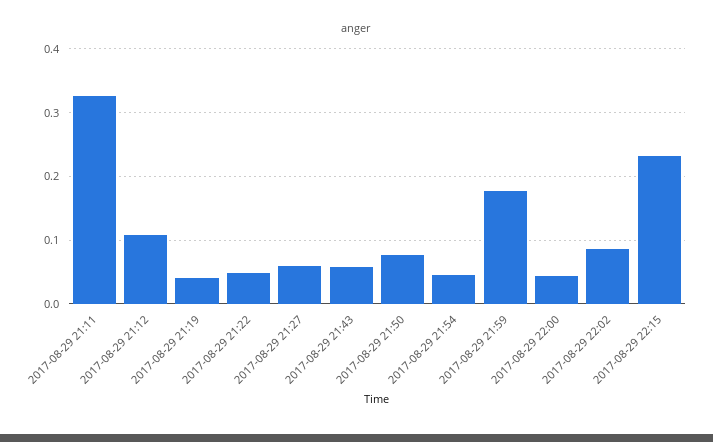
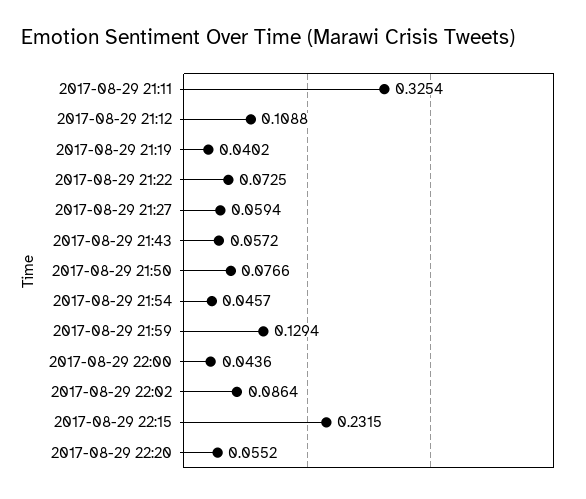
2017-08-29 21:22: 0.05 -> 0.0725
2017-08-29 21:59: 0.18 -> 0.1294
2017-08-29 22:20: none -> 0.0552

